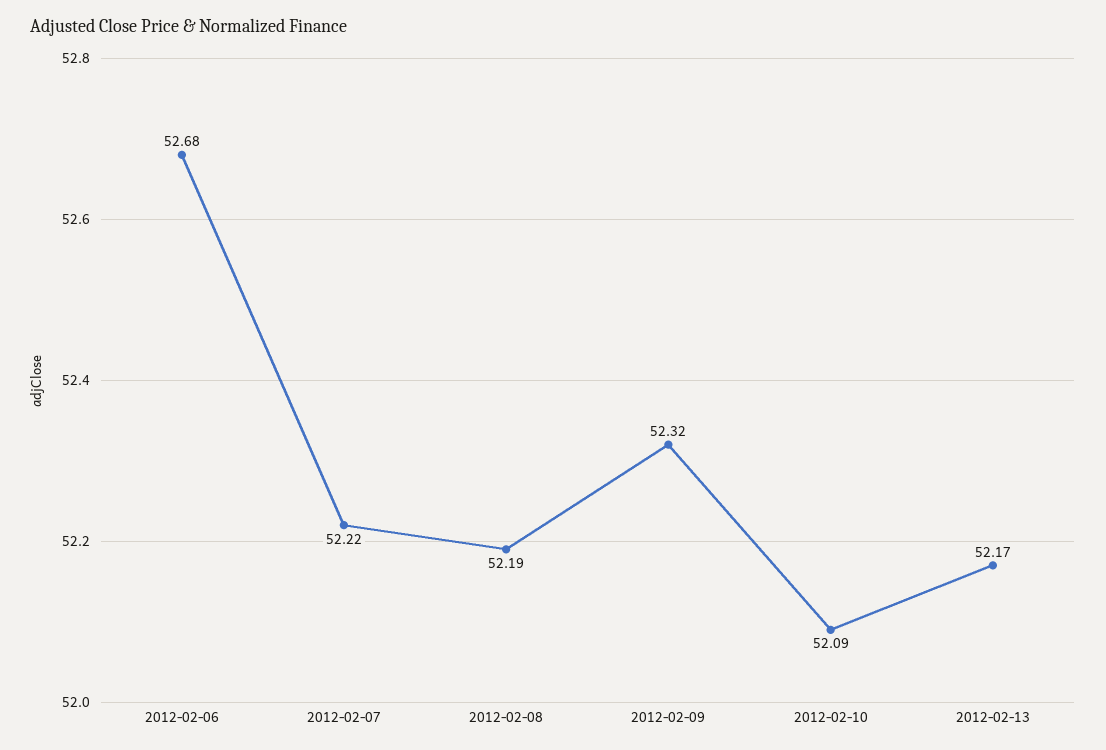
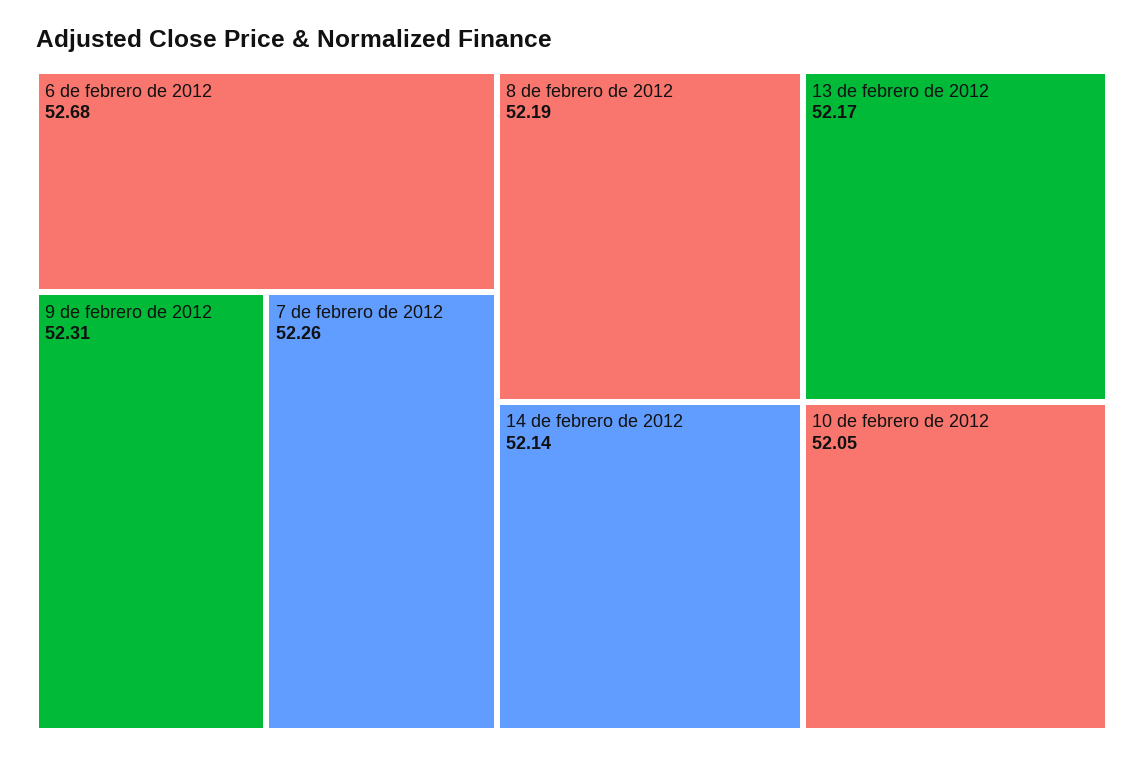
2012-02-07: 52.22 -> 52.26
2012-02-09: 52.32 -> 52.31
2012-02-10: 52.09 -> 52.05
14 de febrero de 2012: none -> 52.14

